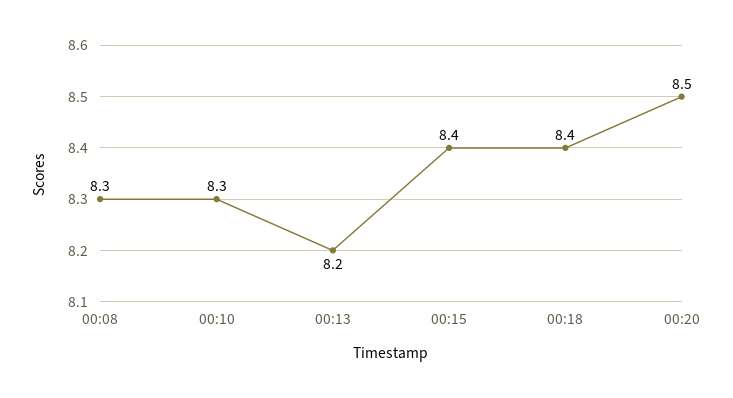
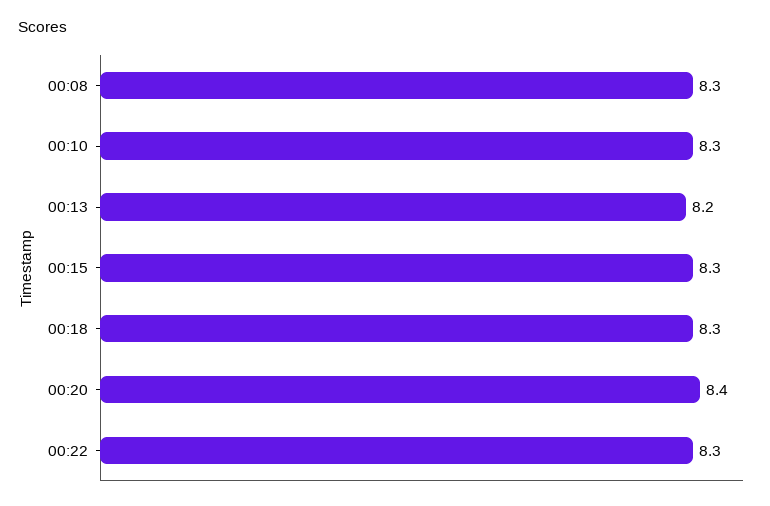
00:15: 8.4 -> 8.3
00:18: 8.4 -> 8.3
00:20: 8.5 -> 8.4
00:22: none -> 8.3

